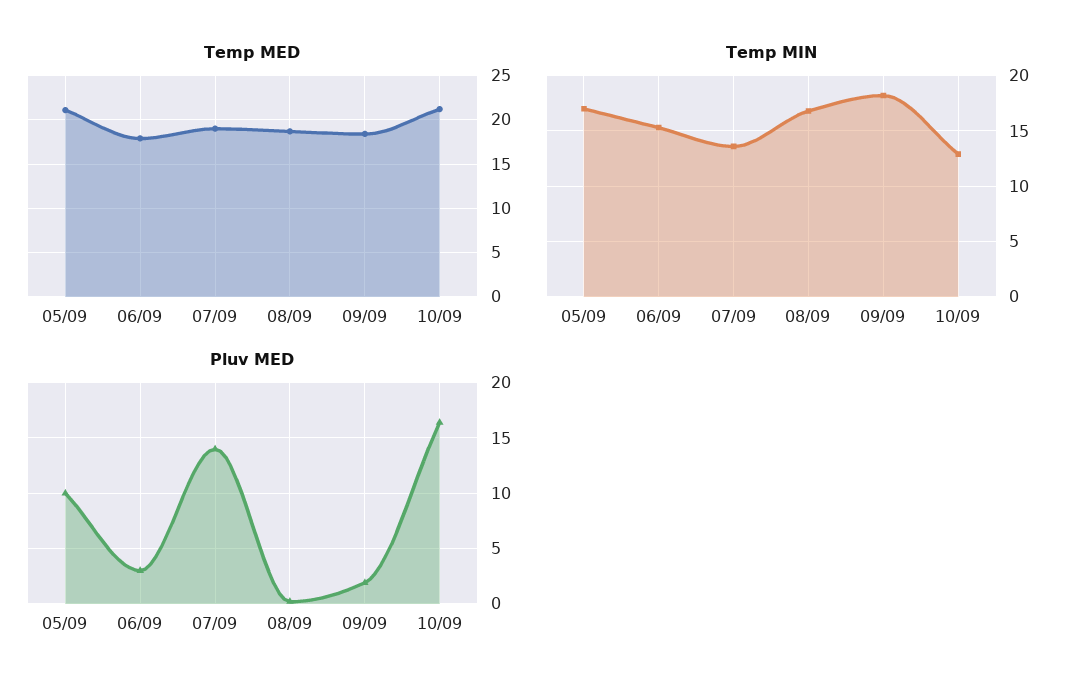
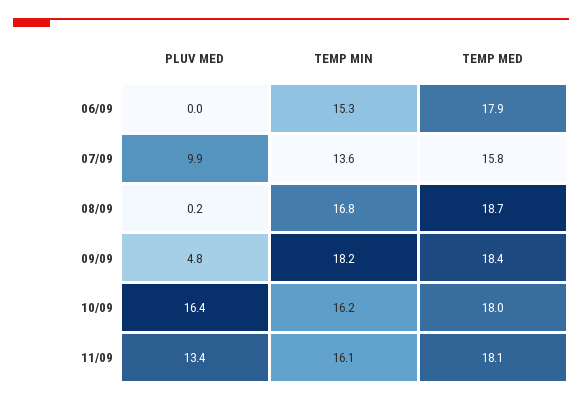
Temp MED, 05/09: 21 -> none
Temp MED, 07/09: 19 -> 15.8
Temp MED, 10/09: 21 -> 18
Temp MIN, 05/09: 17 -> none
Temp MIN, 10/09: 13 -> 16.2
Pluv MED, 05/09: 10 -> none
Pluv MED, 06/09: 3 -> 0
Pluv MED, 07/09: 14 -> 9.9
Pluv MED, 09/09: 2 -> 4.8
Pluv MED, 11/09: none -> 13.4
Temp MIN, 11/09: none -> 16.1
Temp MED, 11/09: none -> 18.1

